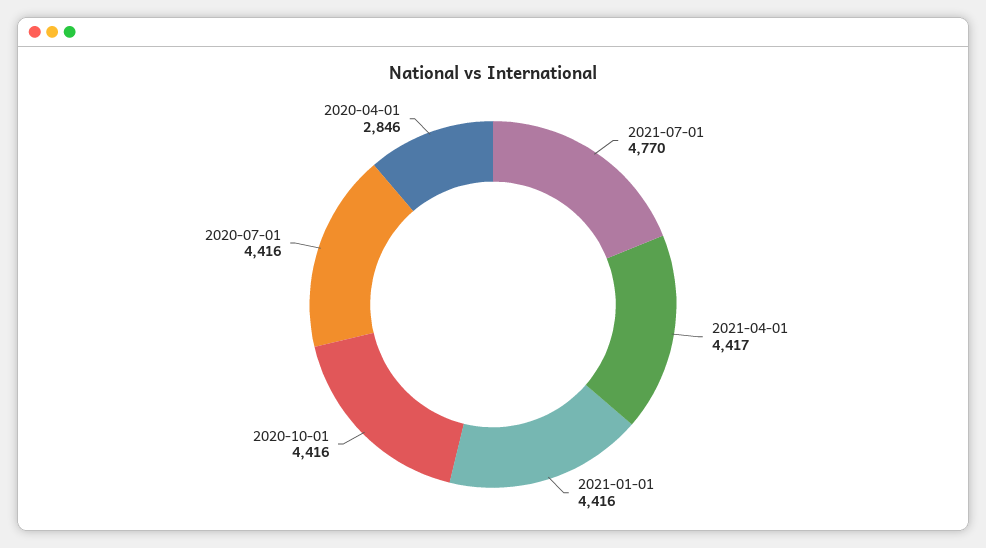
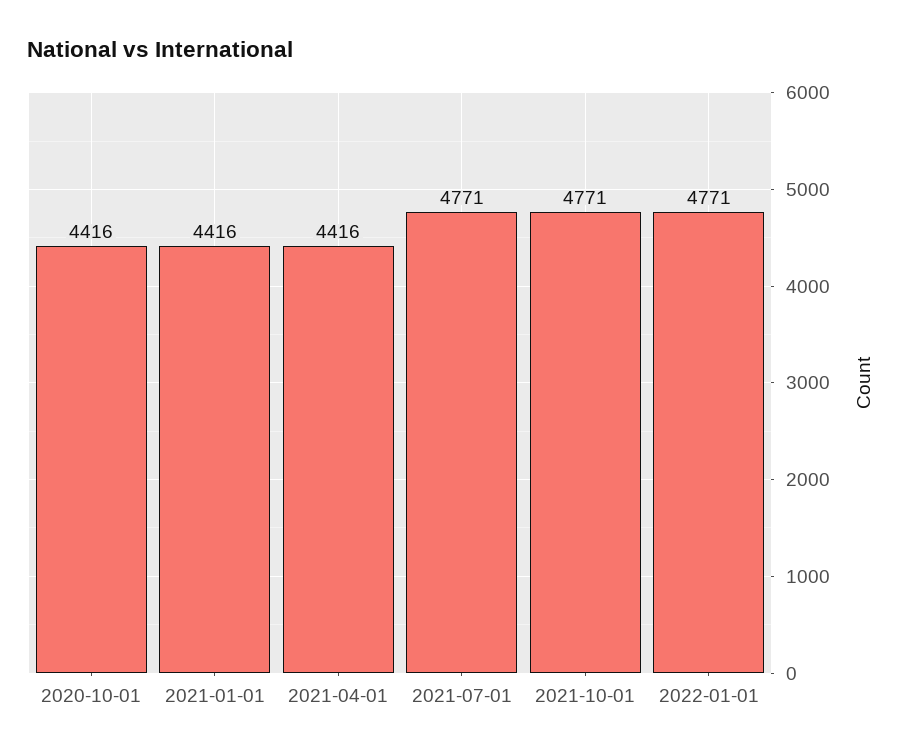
2021-07-01: 4770 -> 4771
2021-04-01: 4417 -> 4416
2020-07-01: 4416 -> none
2020-04-01: 2846 -> none
2021-10-01: none -> 4771
2022-01-01: none -> 4771

